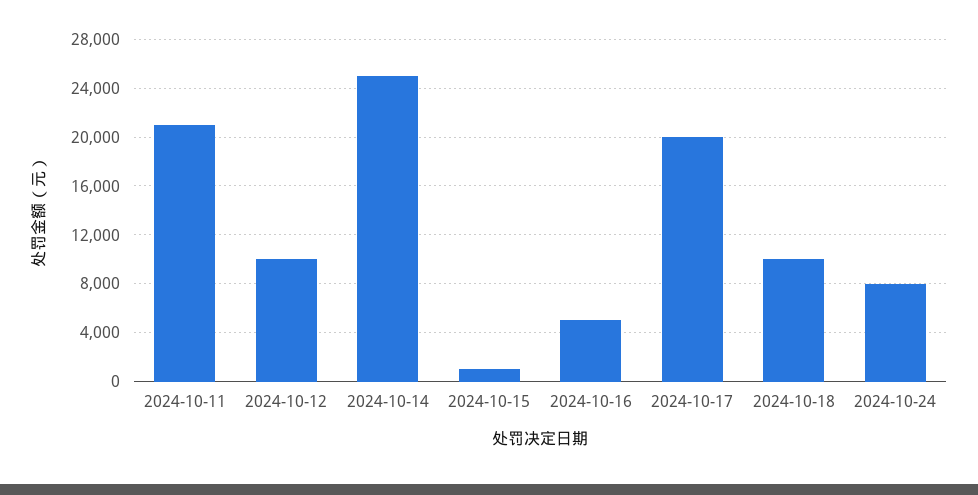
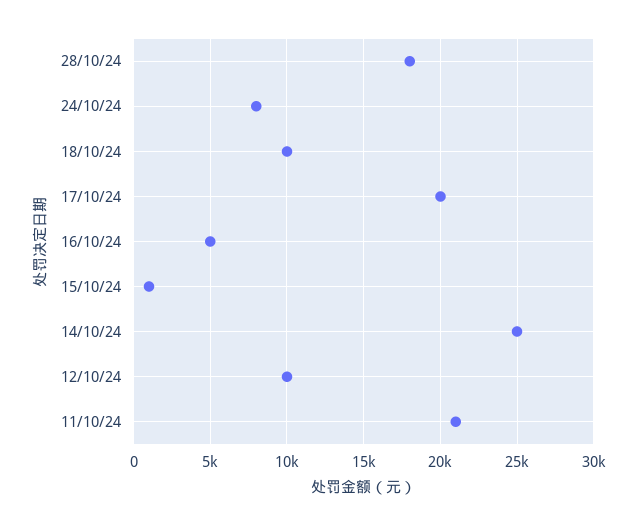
28/10/24: none -> 18000

